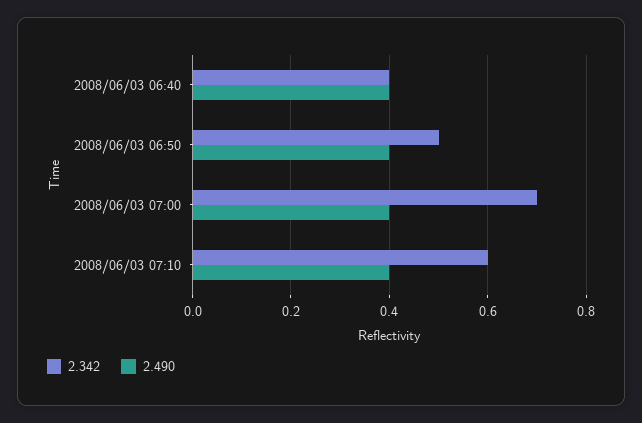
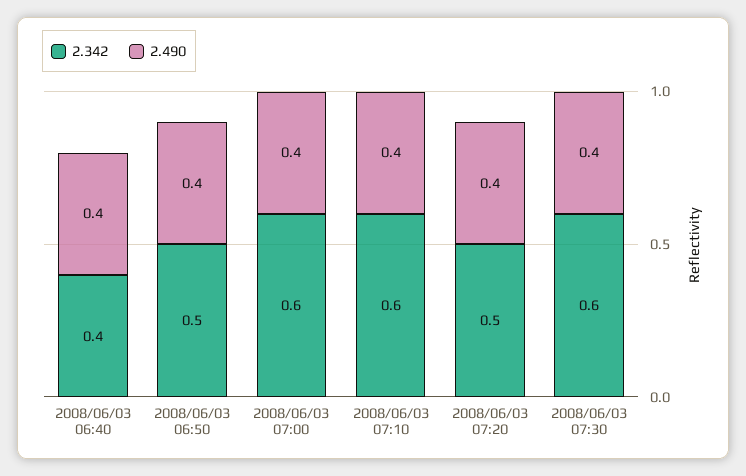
2.342, 2008/06/03 07:00: 0.7 -> 0.6
2.342, 2008/06/03 07:20: none -> 0.5
2.490, 2008/06/03 07:20: none -> 0.4
2.342, 2008/06/03 07:30: none -> 0.6
2.490, 2008/06/03 07:30: none -> 0.4

